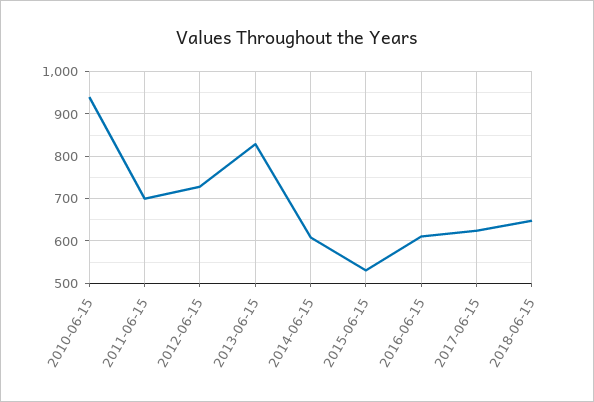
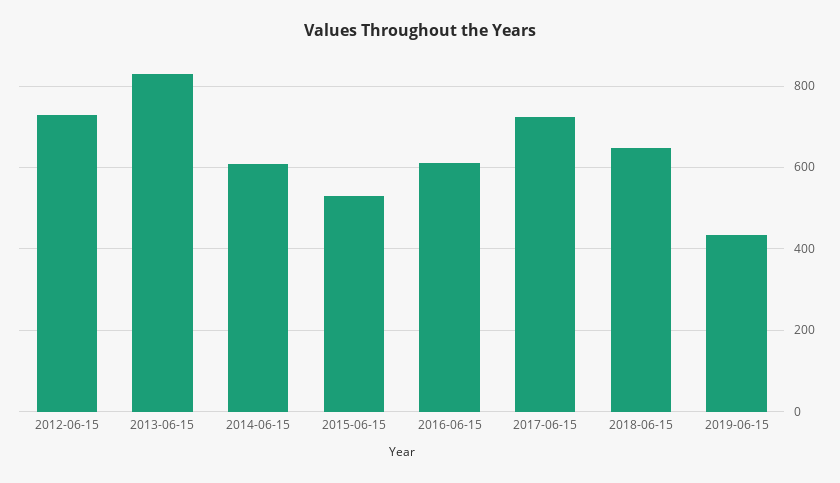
2010-06-15: 940 -> none
2011-06-15: 700 -> none
2017-06-15: 620 -> 720
2019-06-15: none -> 440

